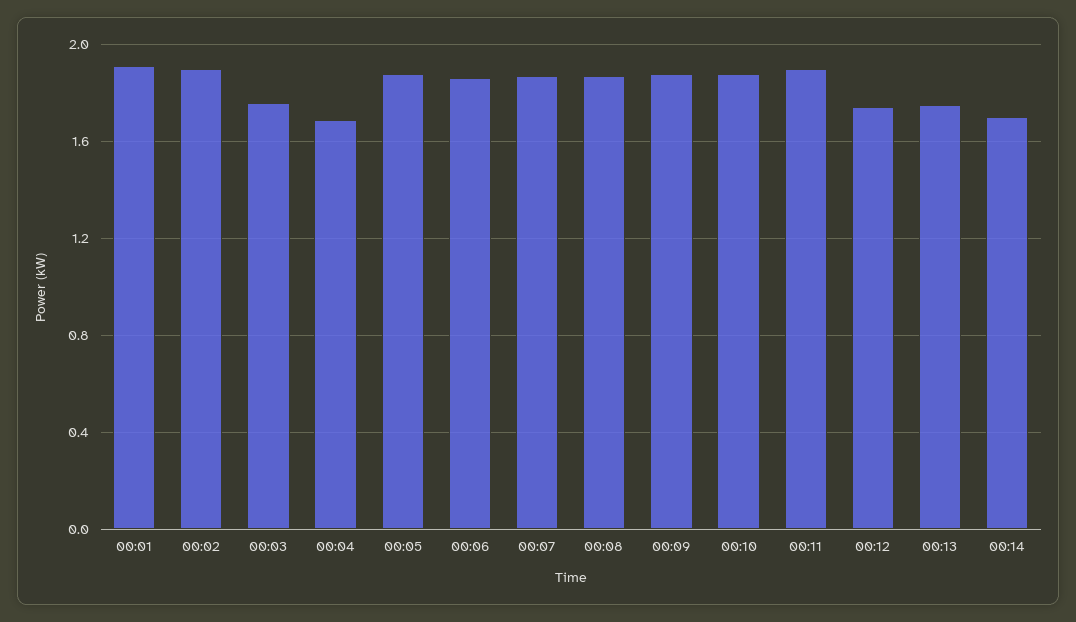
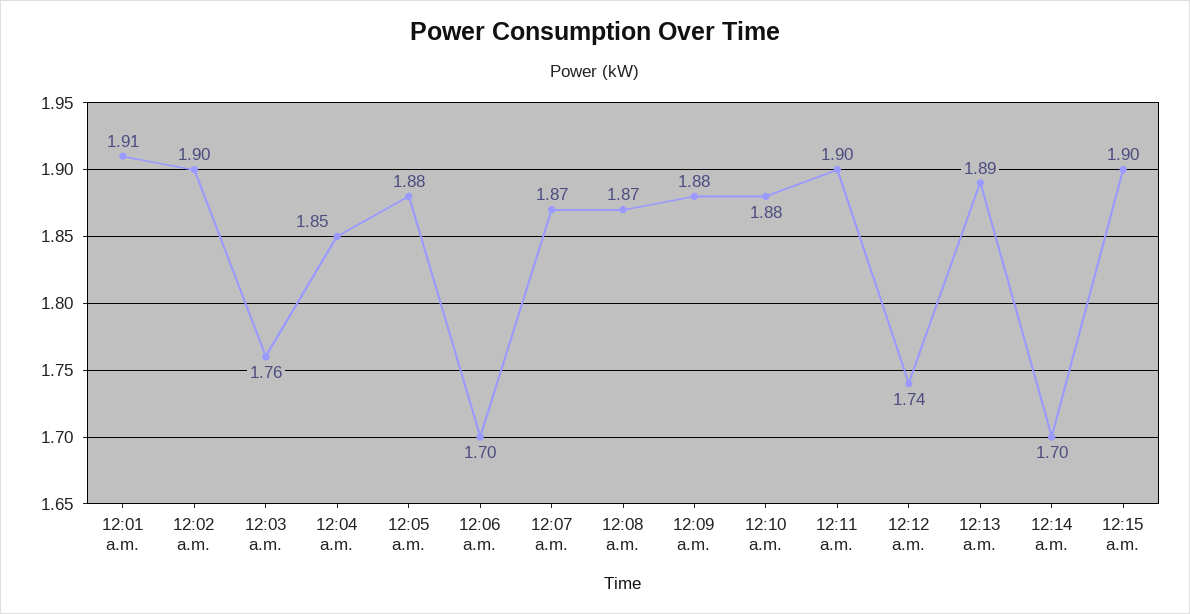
00:04: 1.7 -> 1.85
00:06: 1.85 -> 1.7
00:13: 1.75 -> 1.89
12:15 a.m.: none -> 1.9

